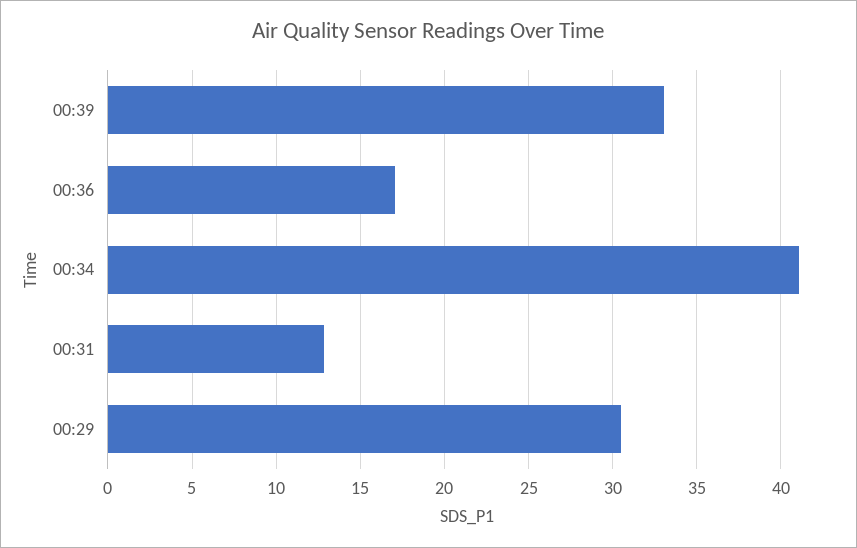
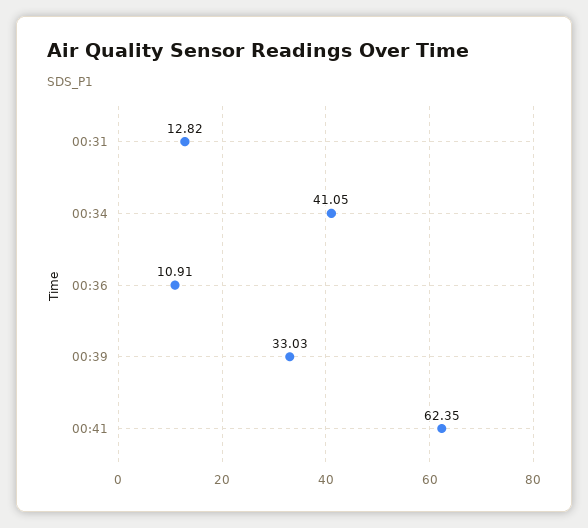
00:36: 17 -> 10.91
00:29: 30.5 -> none
00:41: none -> 62.35

